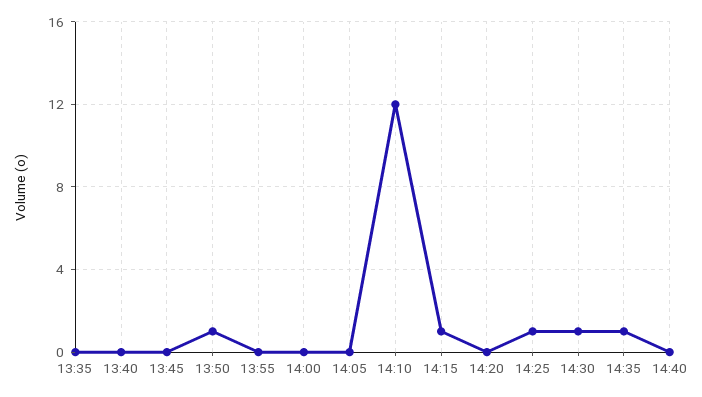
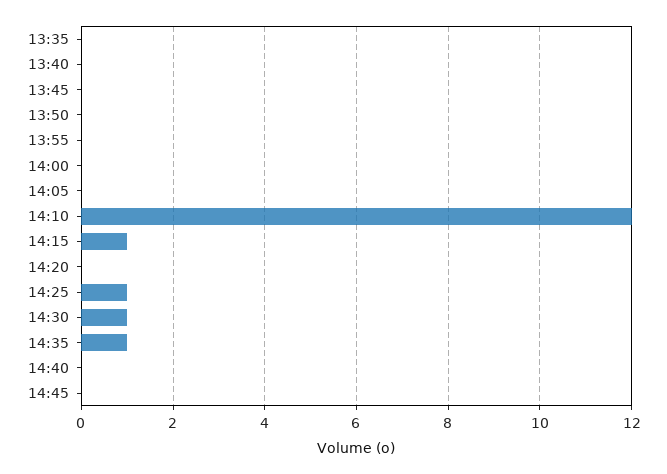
13:50: 1 -> 0
14:45: none -> 0

